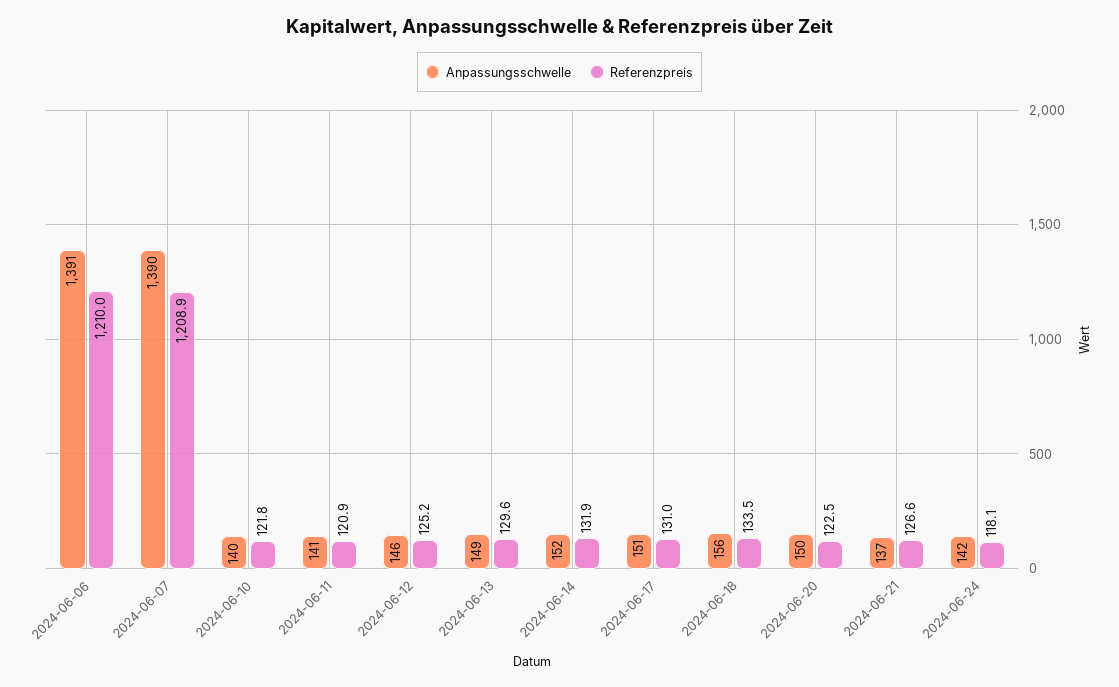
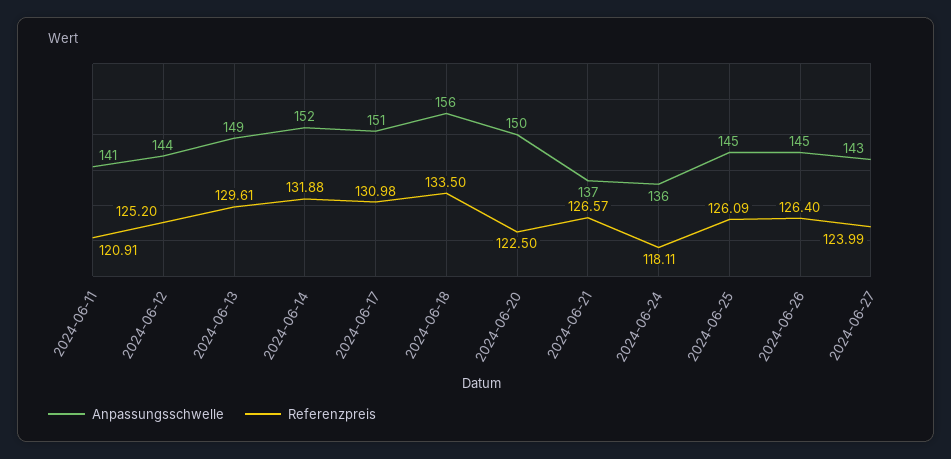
Anpassungsschwelle, 2024-06-06: 1391 -> none
Referenzpreis, 2024-06-06: 1210 -> none
Anpassungsschwelle, 2024-06-07: 1390 -> none
Referenzpreis, 2024-06-07: 1208.9 -> none
Anpassungsschwelle, 2024-06-10: 140 -> none
Referenzpreis, 2024-06-10: 121.8 -> none
Anpassungsschwelle, 2024-06-12: 146 -> 144
Anpassungsschwelle, 2024-06-24: 142 -> 136
Anpassungsschwelle, 2024-06-25: none -> 145
Referenzpreis, 2024-06-25: none -> 126.09
Anpassungsschwelle, 2024-06-26: none -> 145
Referenzpreis, 2024-06-26: none -> 126.4
Anpassungsschwelle, 2024-06-27: none -> 143
Referenzpreis, 2024-06-27: none -> 123.99

